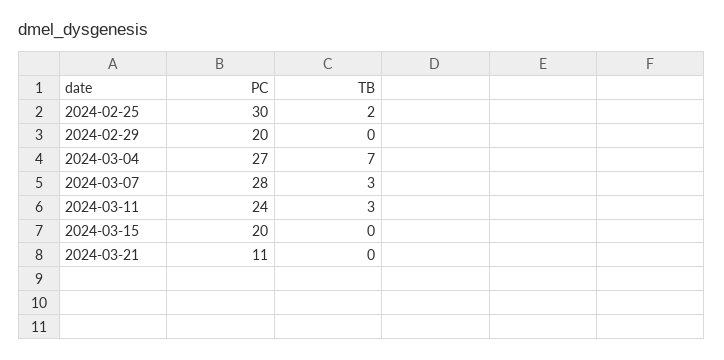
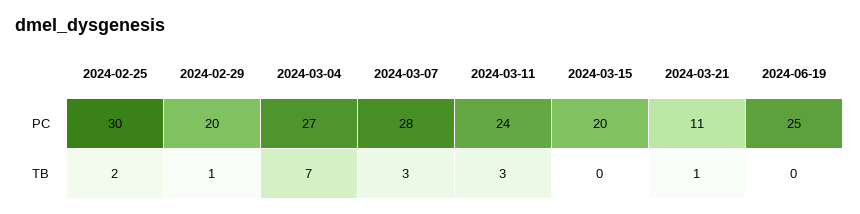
TB, 2024-02-29: 0 -> 1
TB, 2024-03-21: 0 -> 1
PC, 2024-06-19: none -> 25
TB, 2024-06-19: none -> 0

